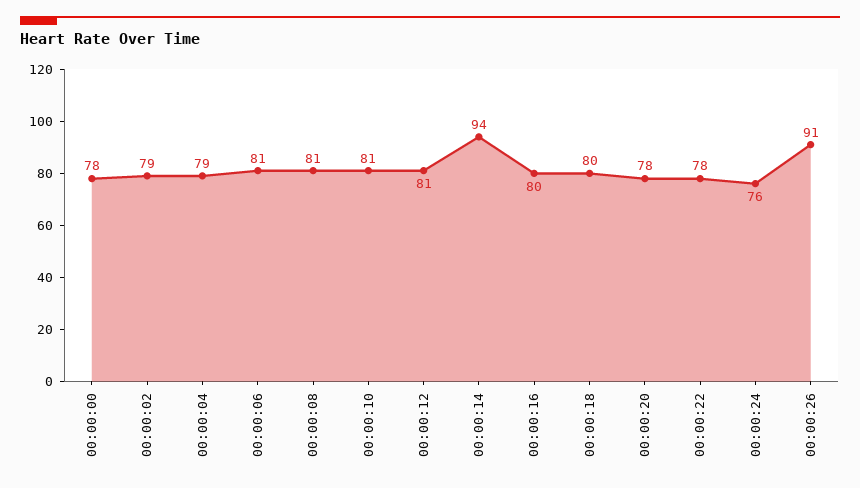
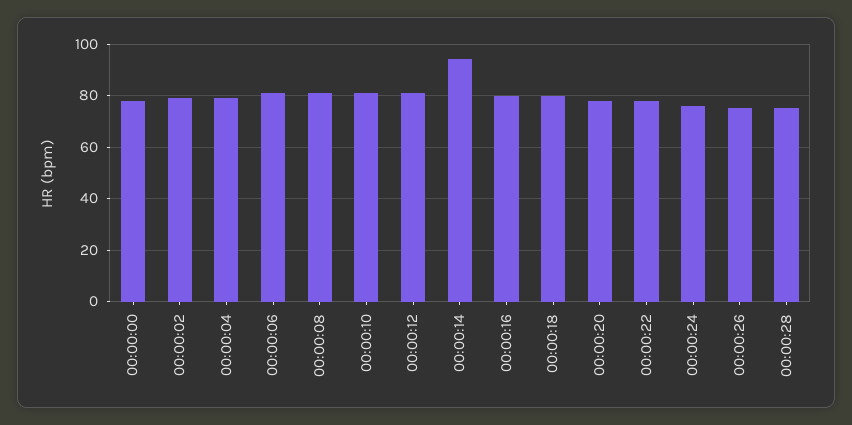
00:00:26: 91 -> 75
00:00:28: none -> 75

